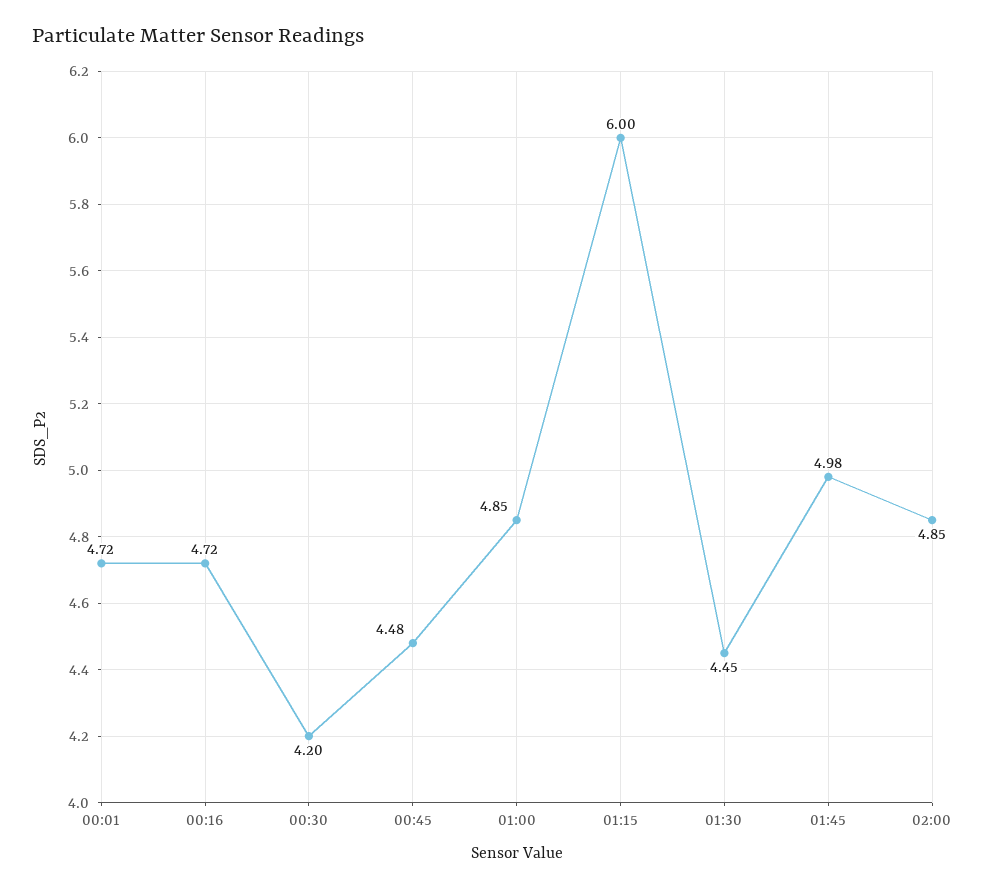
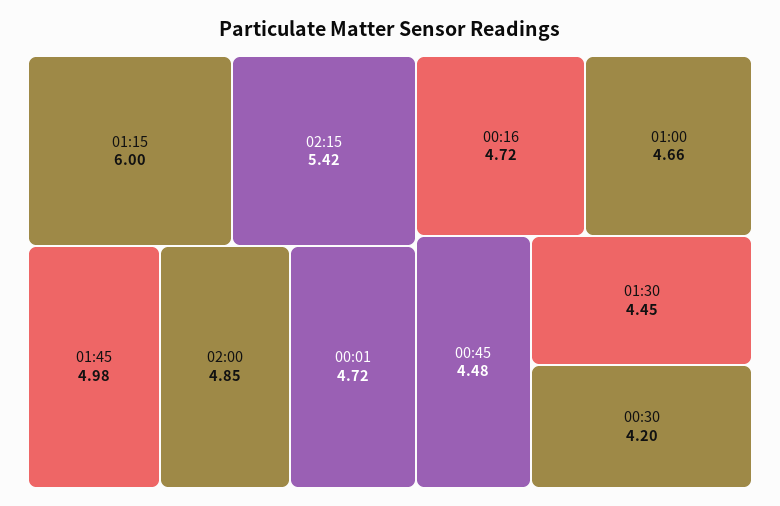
01:00: 4.85 -> 4.66
02:15: none -> 5.42

